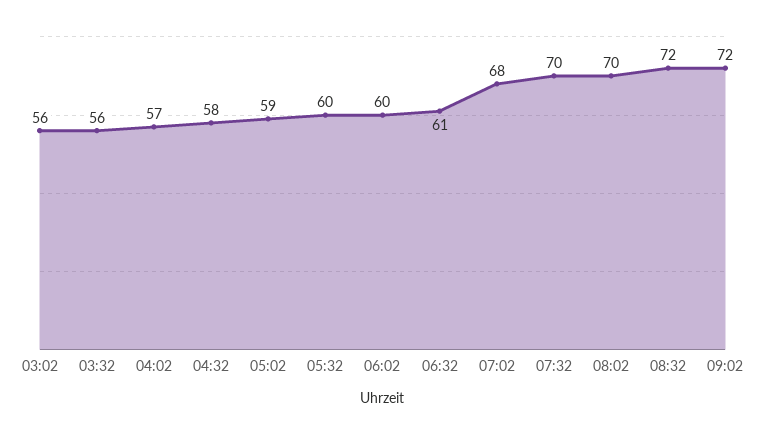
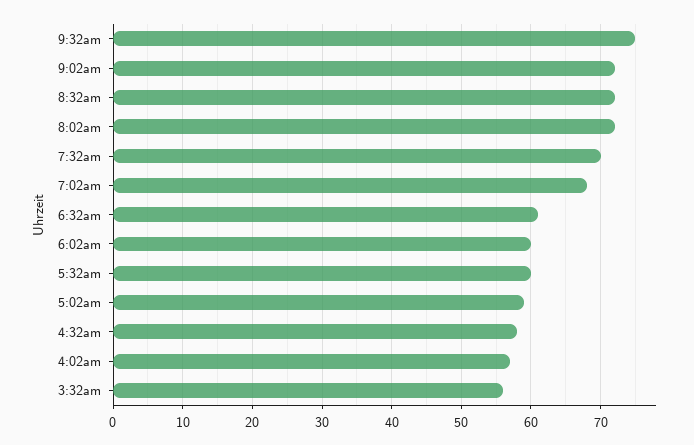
03:02: 56 -> none
08:02: 70 -> 72
9:32am: none -> 75

